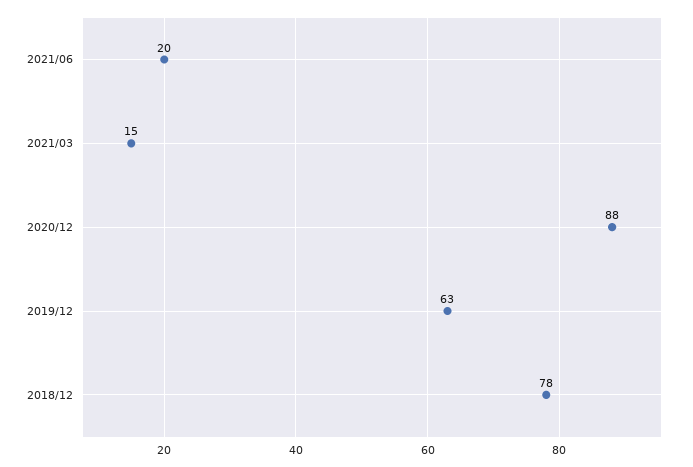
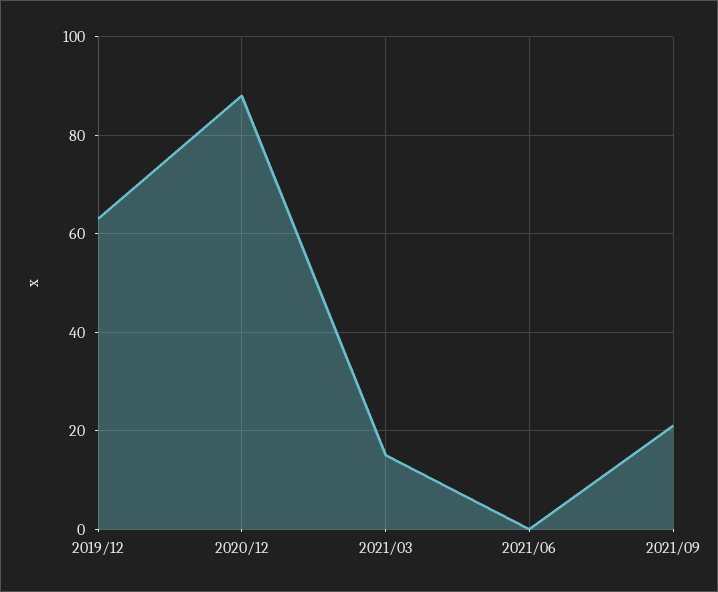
2021/06: 20 -> 0
2018/12: 78 -> none
2021/09: none -> 20

